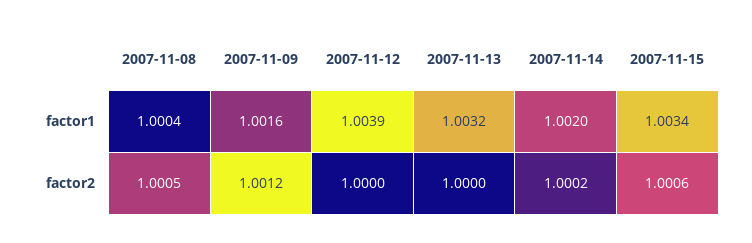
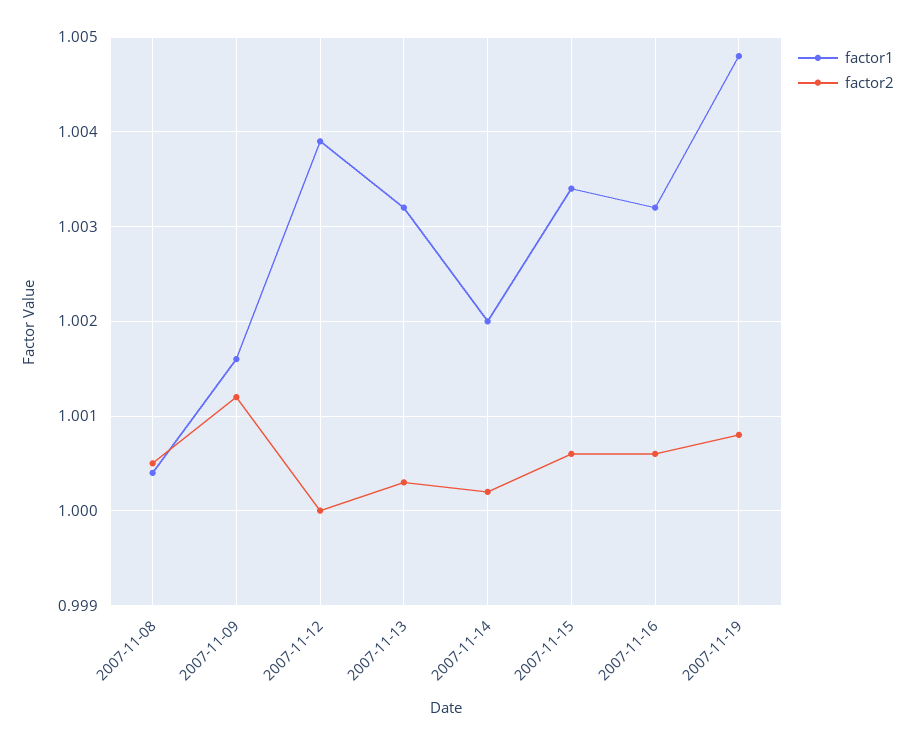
factor2, 2007-11-13: 1 -> 1.0003
factor1, 2007-11-16: none -> 1.0032
factor2, 2007-11-16: none -> 1.0006
factor1, 2007-11-19: none -> 1.0048
factor2, 2007-11-19: none -> 1.0008

